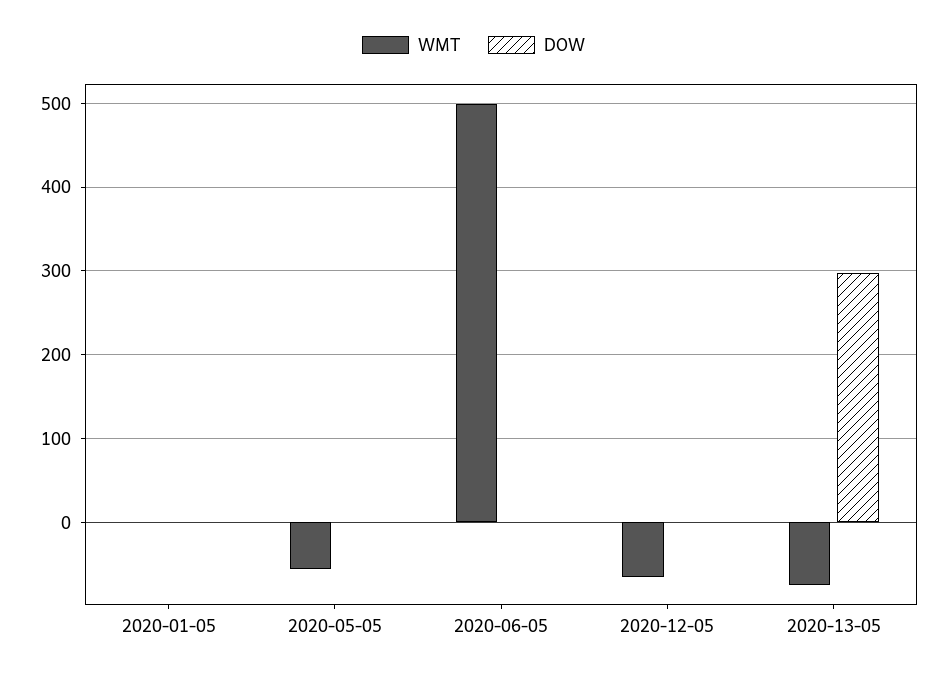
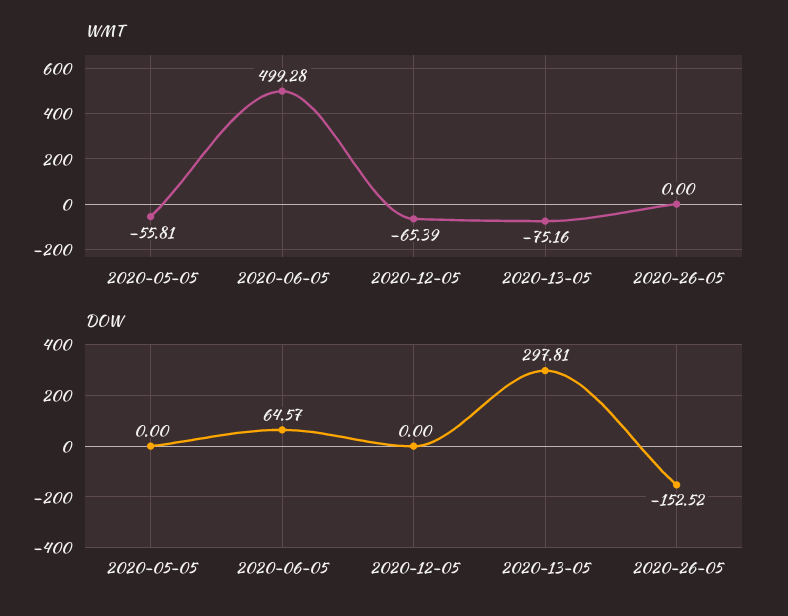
WMT, 2020-01-05: 0 -> none
DOW, 2020-01-05: 0 -> none
DOW, 2020-06-05: 0 -> 64.57
WMT, 2020-26-05: none -> 0
DOW, 2020-26-05: none -> -152.52

